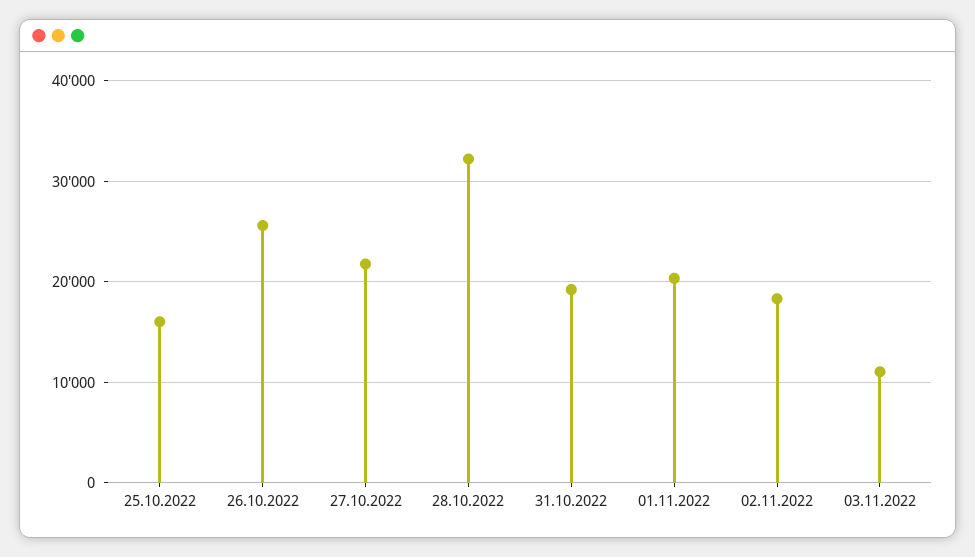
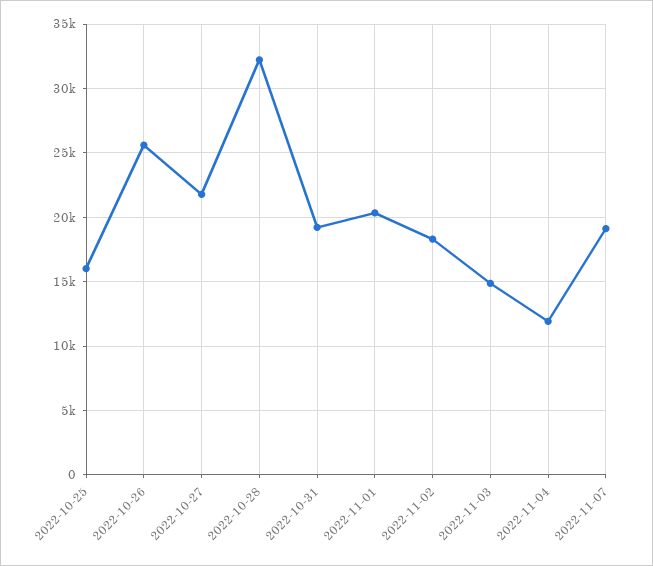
03.11.2022: 11000 -> 15000
2022-11-04: none -> 12000
2022-11-07: none -> 19000

